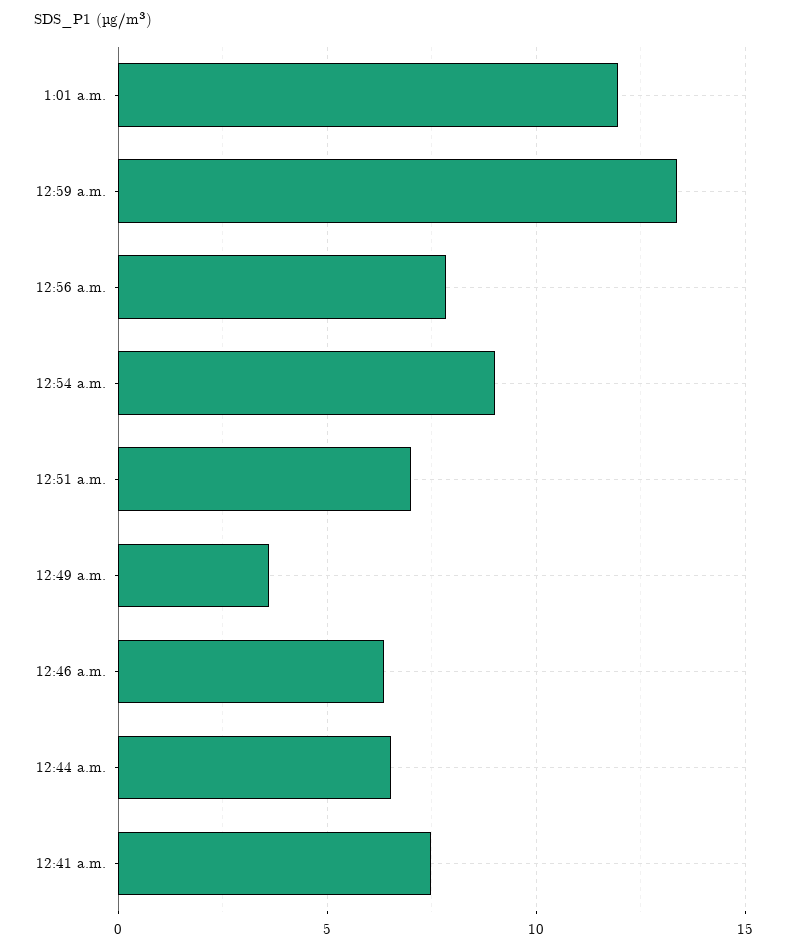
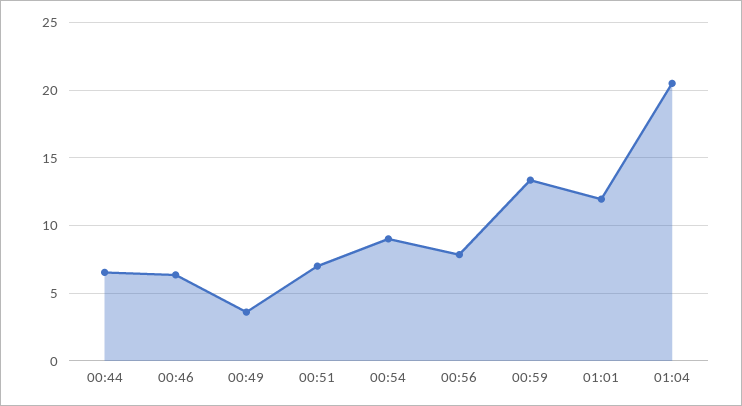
12:41 a.m.: 7.5 -> none
01:04: none -> 20.5

